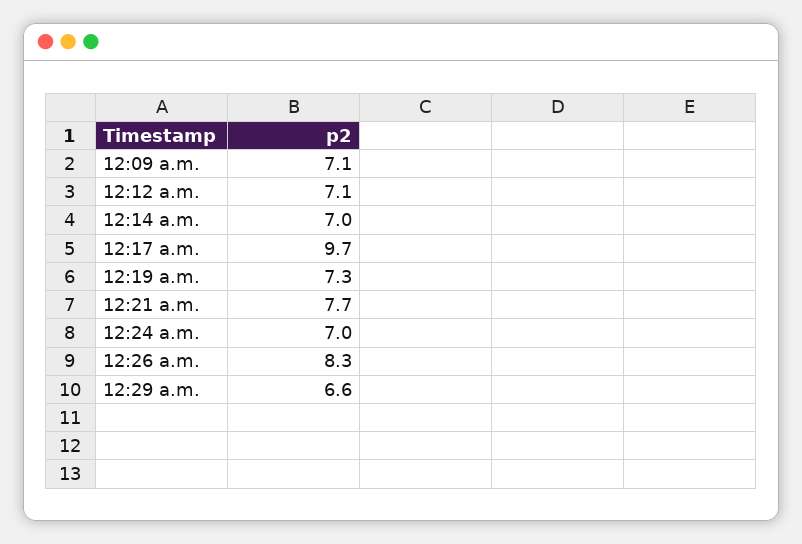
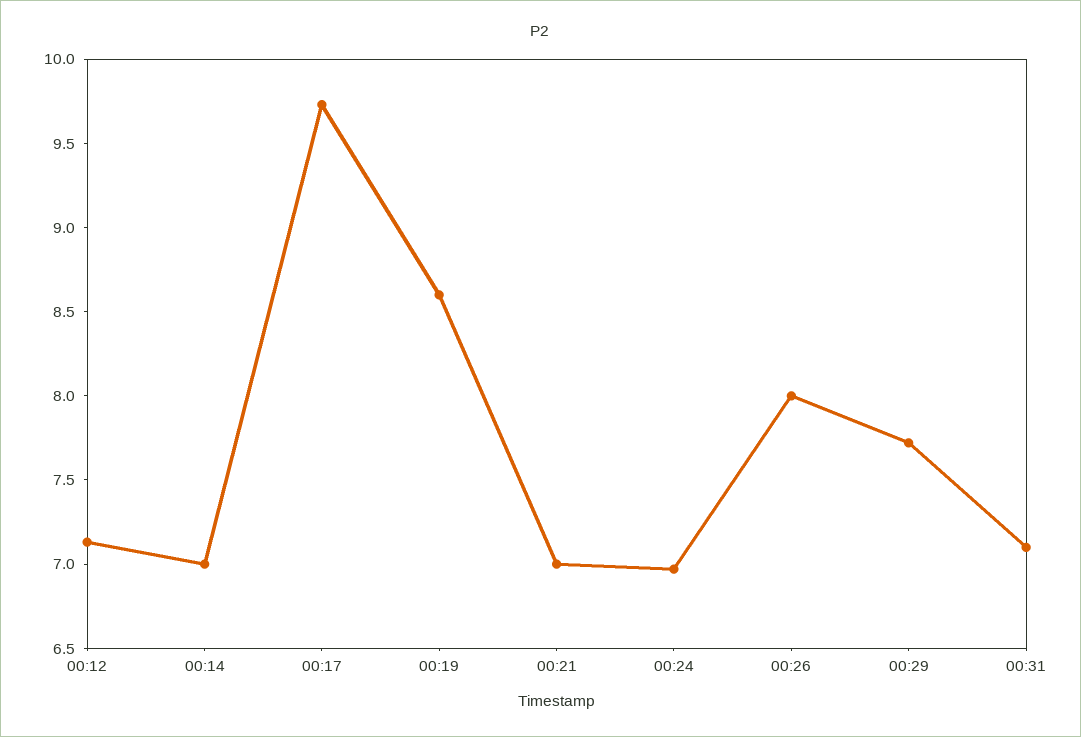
12:09 a.m.: 7.1 -> none
12:19 a.m.: 7.3 -> 8.6
12:21 a.m.: 7.7 -> 7
12:26 a.m.: 8.3 -> 8
12:29 a.m.: 6.6 -> 7.7
00:31: none -> 7.1

